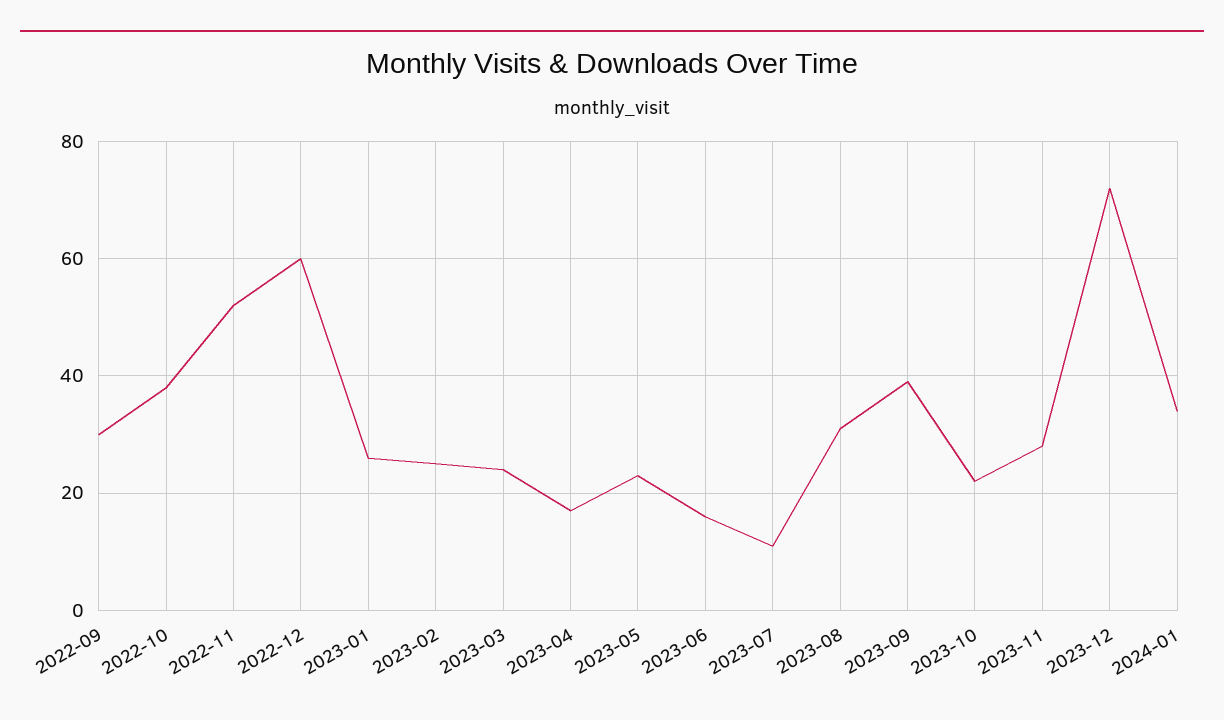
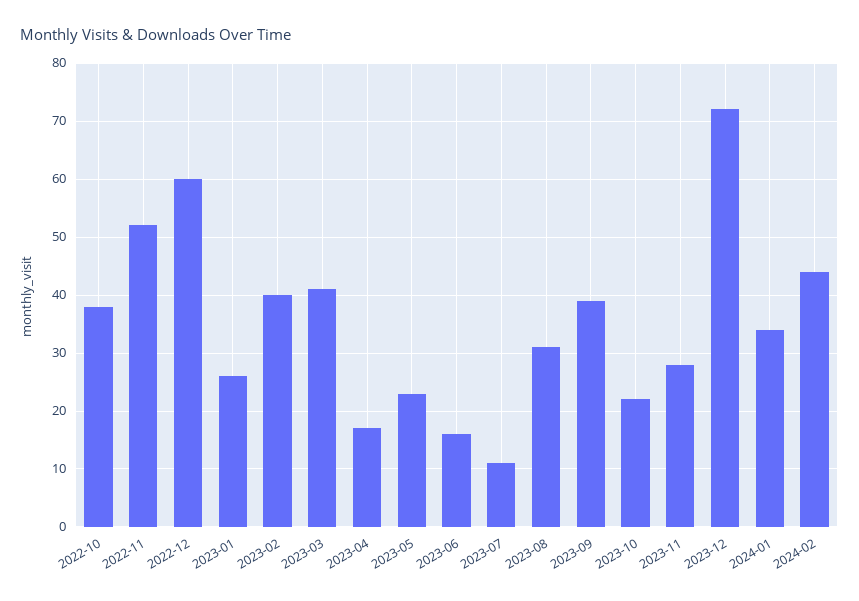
2022-09: 30 -> none
2023-02: 25 -> 40
2023-03: 25 -> 40
2024-02: none -> 45

